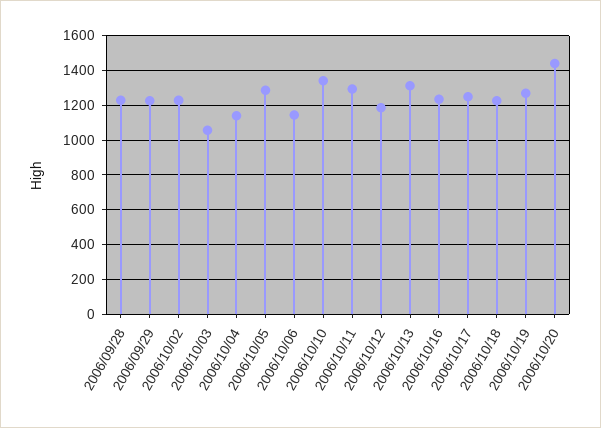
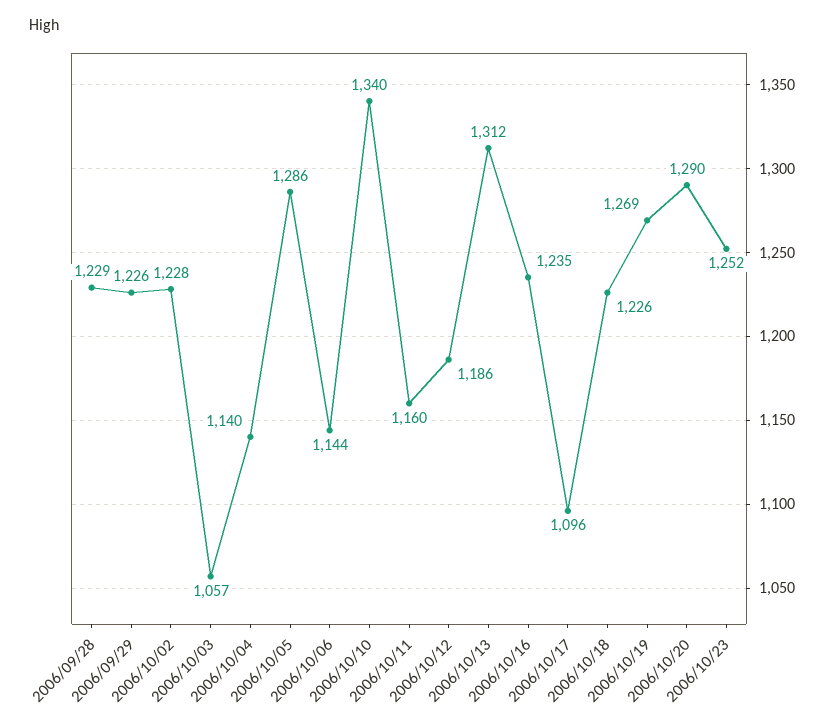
2006/10/11: 1300 -> 1160
2006/10/17: 1250 -> 1096
2006/10/20: 1450 -> 1290
2006/10/23: none -> 1252

